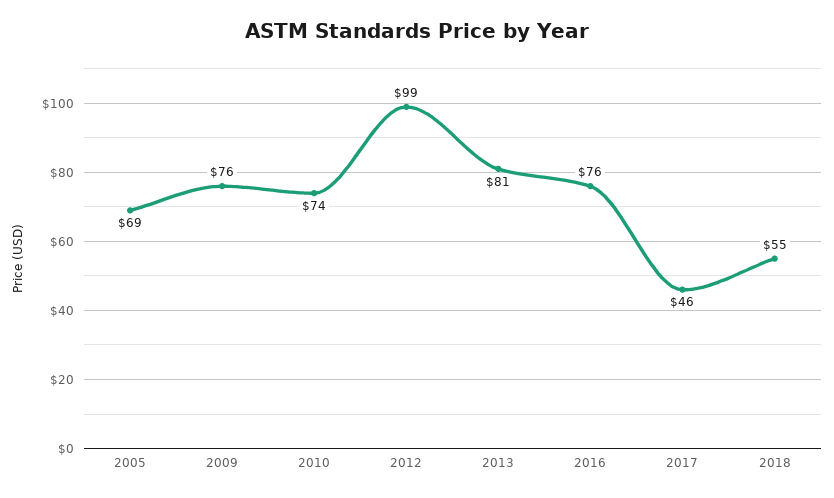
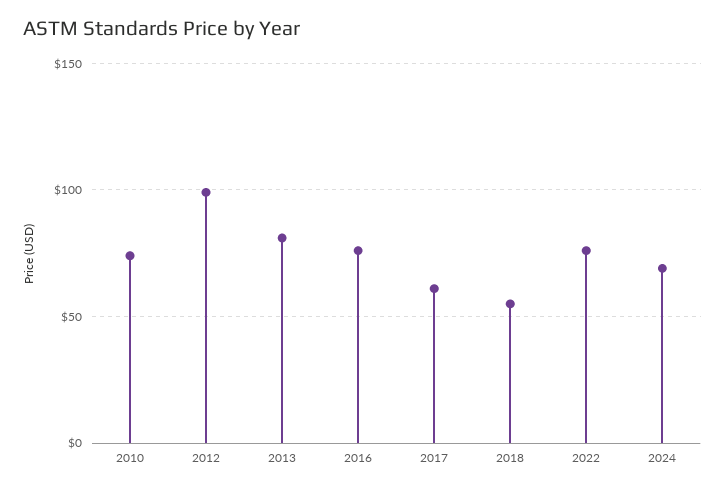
2005: 69 -> none
2009: 76 -> none
2017: 46 -> 60
2022: none -> 75
2024: none -> 70

